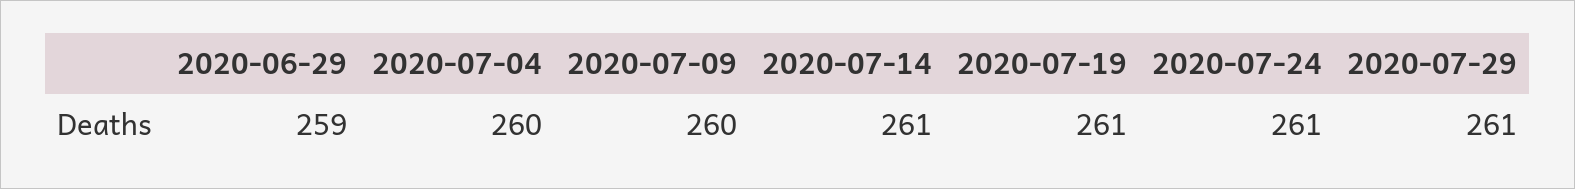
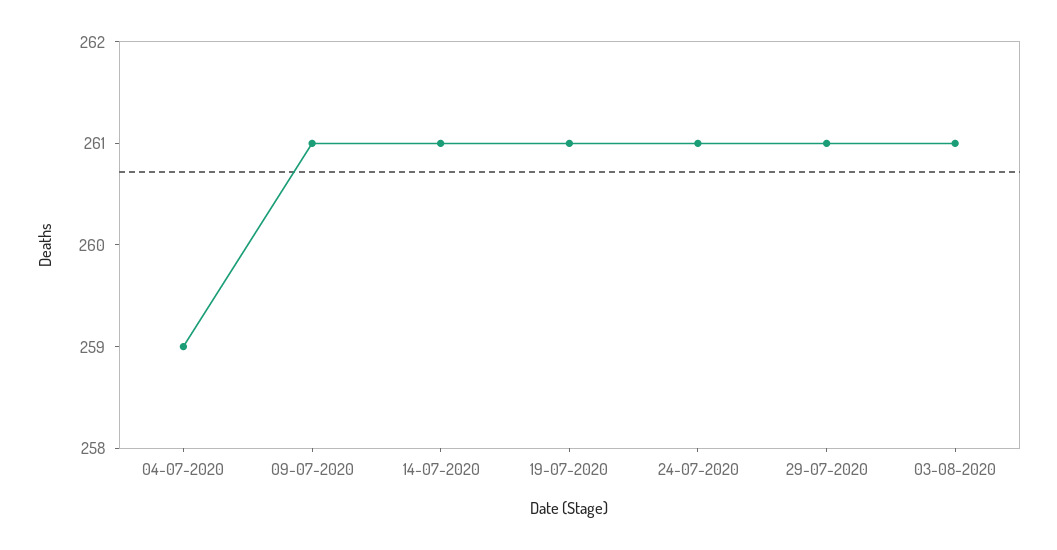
2020-06-29: 259 -> none
2020-07-04: 260 -> 259
2020-07-09: 260 -> 261
03-08-2020: none -> 261

